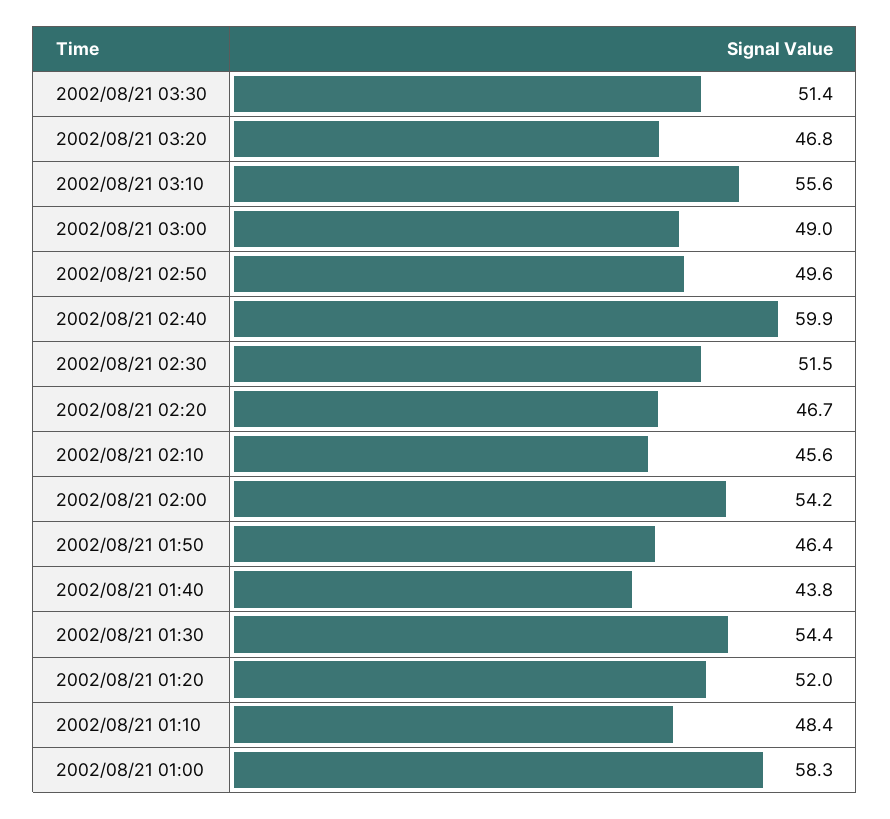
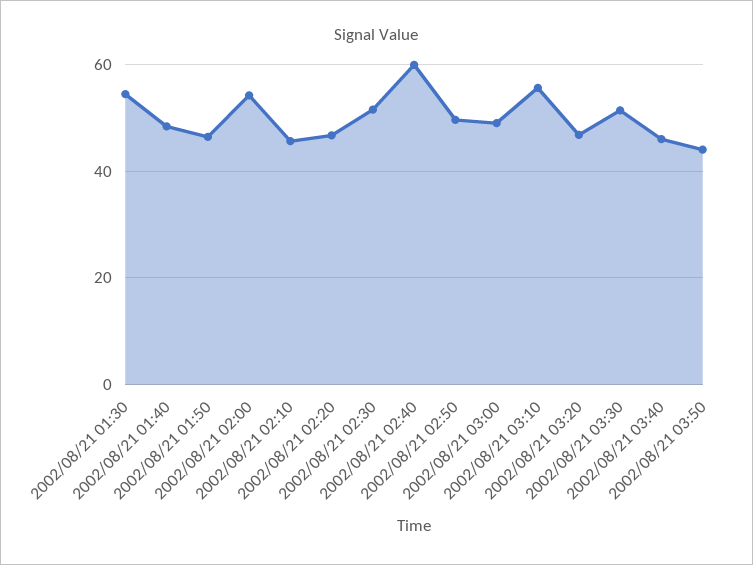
2002/08/21 01:40: 43.8 -> 48
2002/08/21 01:20: 52 -> none
2002/08/21 01:10: 48.4 -> none
2002/08/21 01:00: 58.3 -> none
2002/08/21 03:40: none -> 46
2002/08/21 03:50: none -> 44

